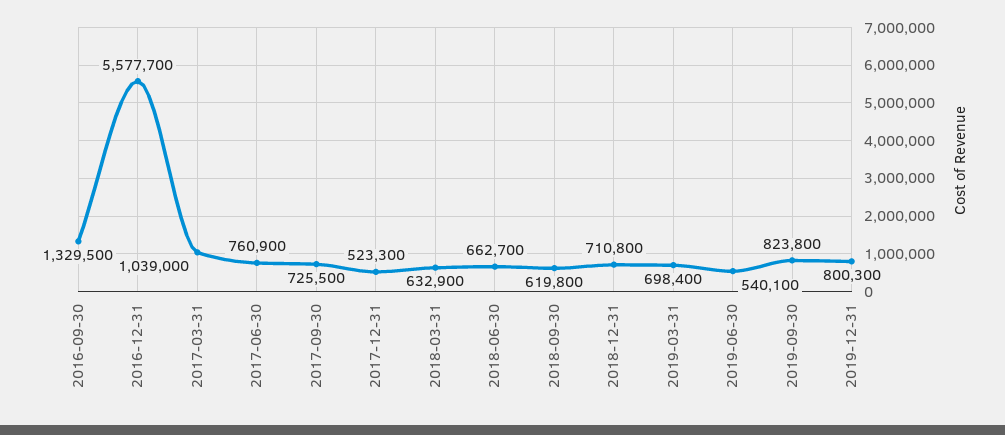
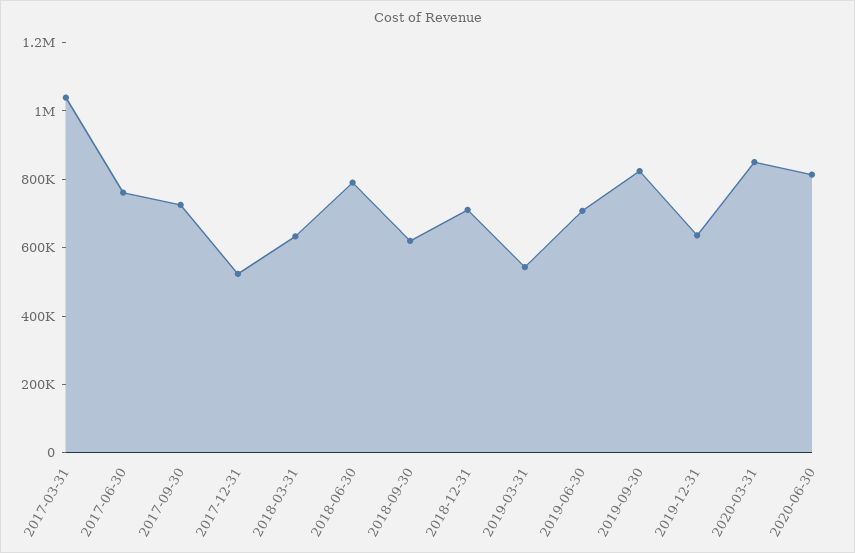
2016-09-30: 1329500 -> none
2016-12-31: 5577700 -> none
2018-06-30: 662700 -> 800000
2019-03-31: 698400 -> 550000
2019-06-30: 540100 -> 700000
2019-12-31: 800300 -> 650000
2020-03-31: none -> 850000
2020-06-30: none -> 800000

